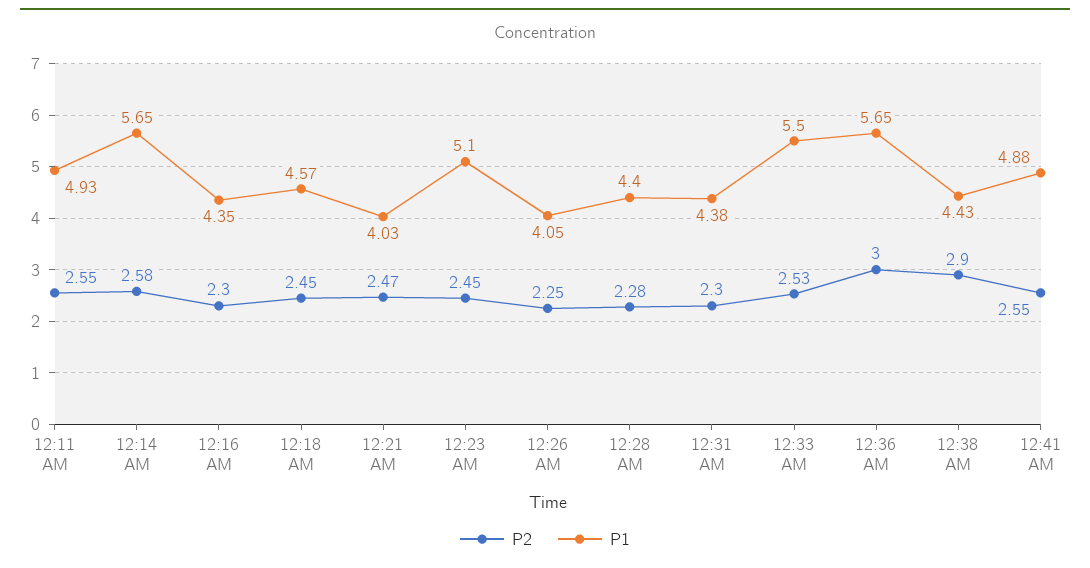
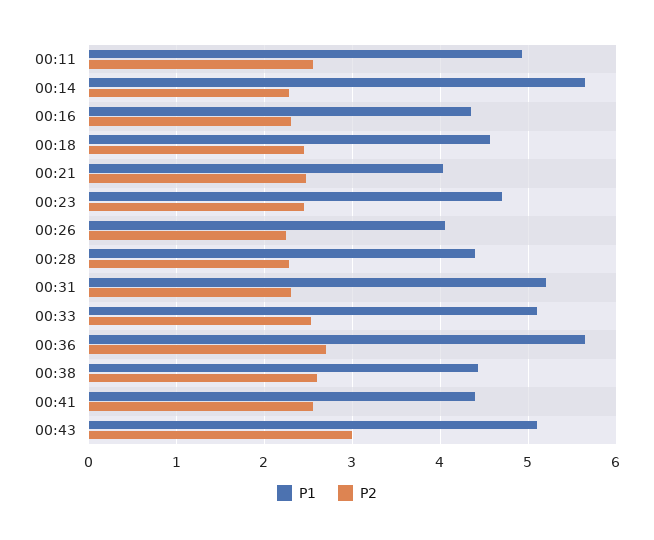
P2, 12:14 AM: 2.58 -> 2.3
P1, 12:23 AM: 5.1 -> 4.7
P1, 12:31 AM: 4.38 -> 5.2
P1, 12:33 AM: 5.5 -> 5.1
P2, 12:36 AM: 3 -> 2.7
P2, 12:38 AM: 2.9 -> 2.6
P1, 12:41 AM: 4.88 -> 4.4
P1, 00:43: none -> 5.1
P2, 00:43: none -> 3

